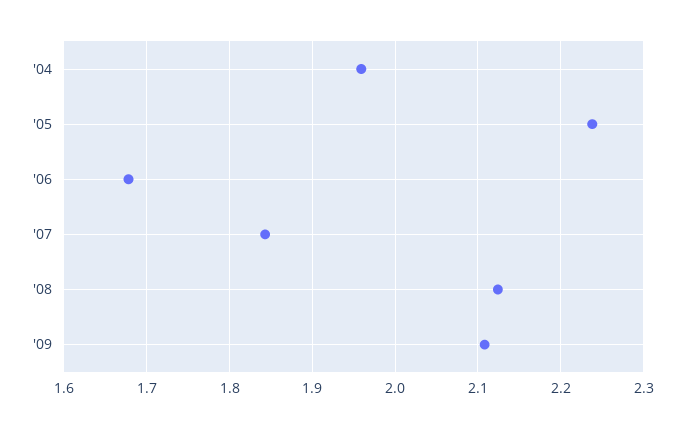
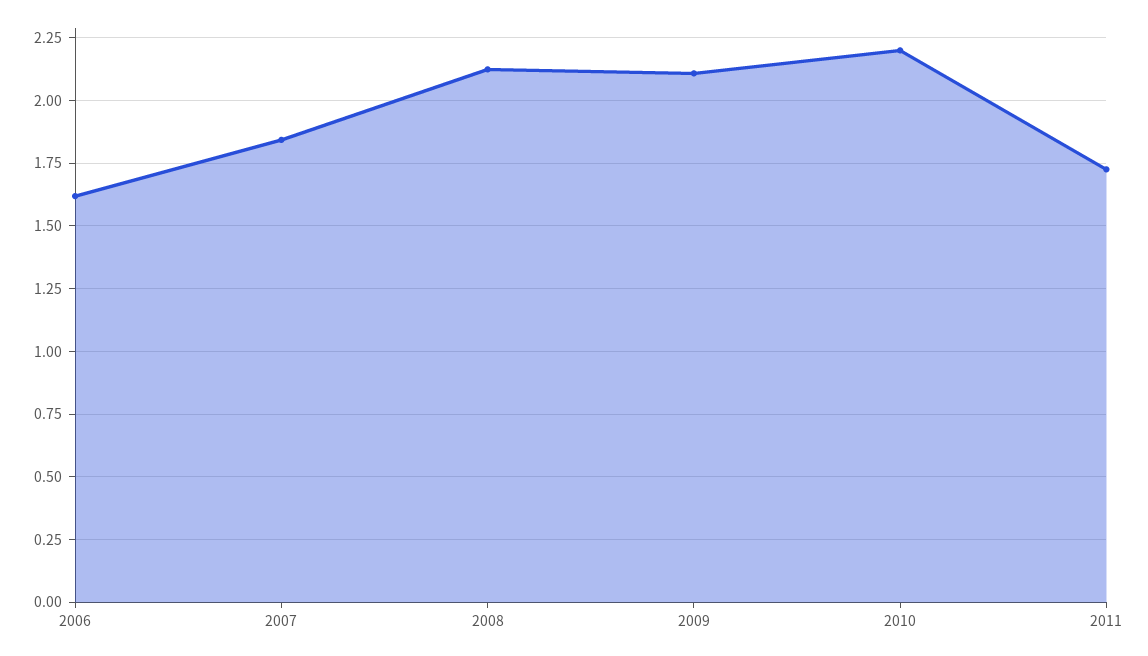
'04: 1.96 -> none
'05: 2.24 -> none
'06: 1.68 -> 1.625
2010: none -> 2.2
2011: none -> 1.725

